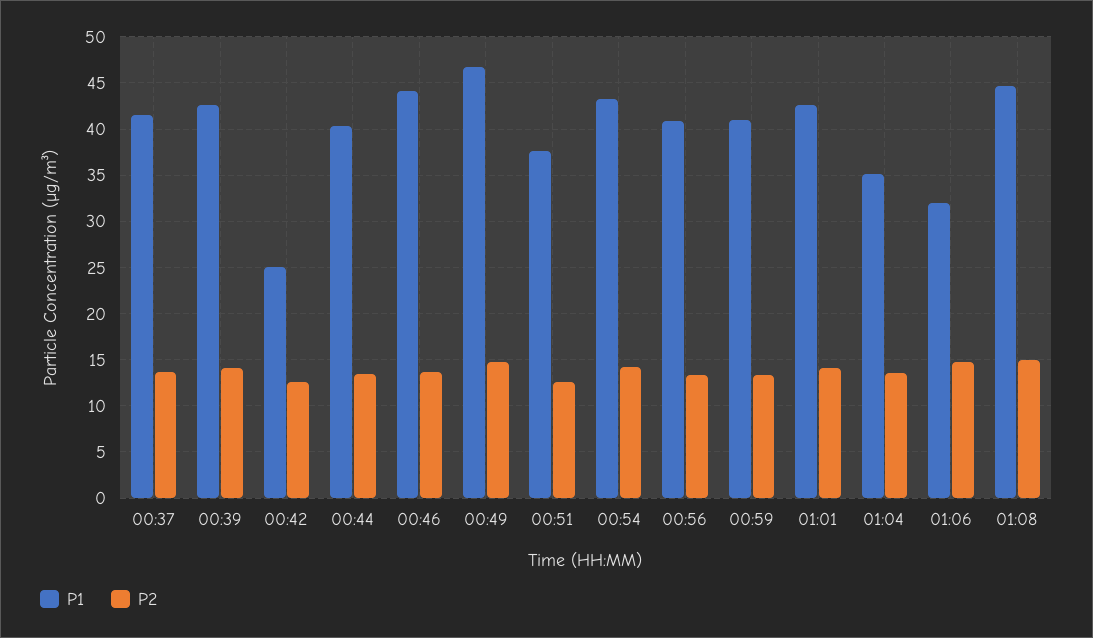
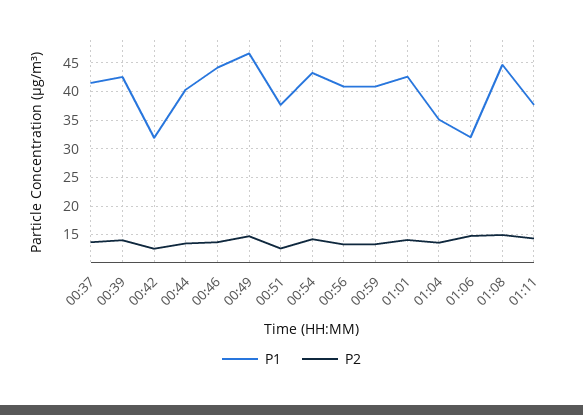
P1, 00:42: 25 -> 32.5
P1, 01:11: none -> 37.5
P2, 01:11: none -> 15

